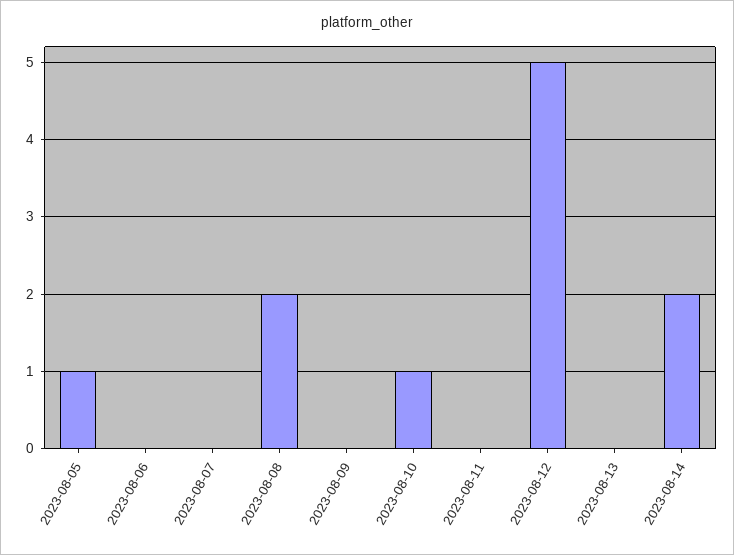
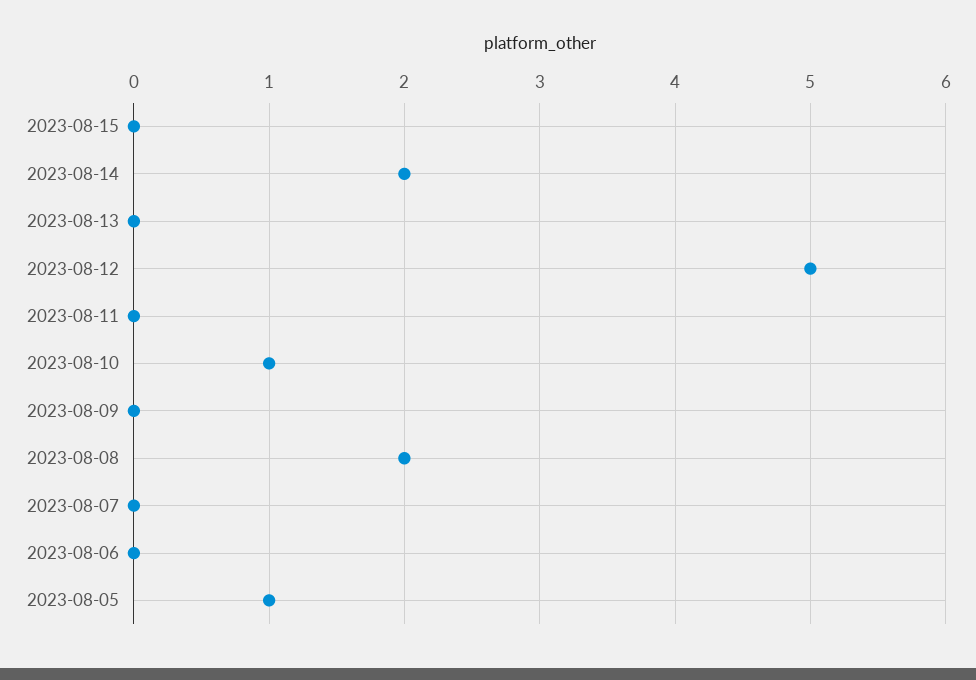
2023-08-15: none -> 0

